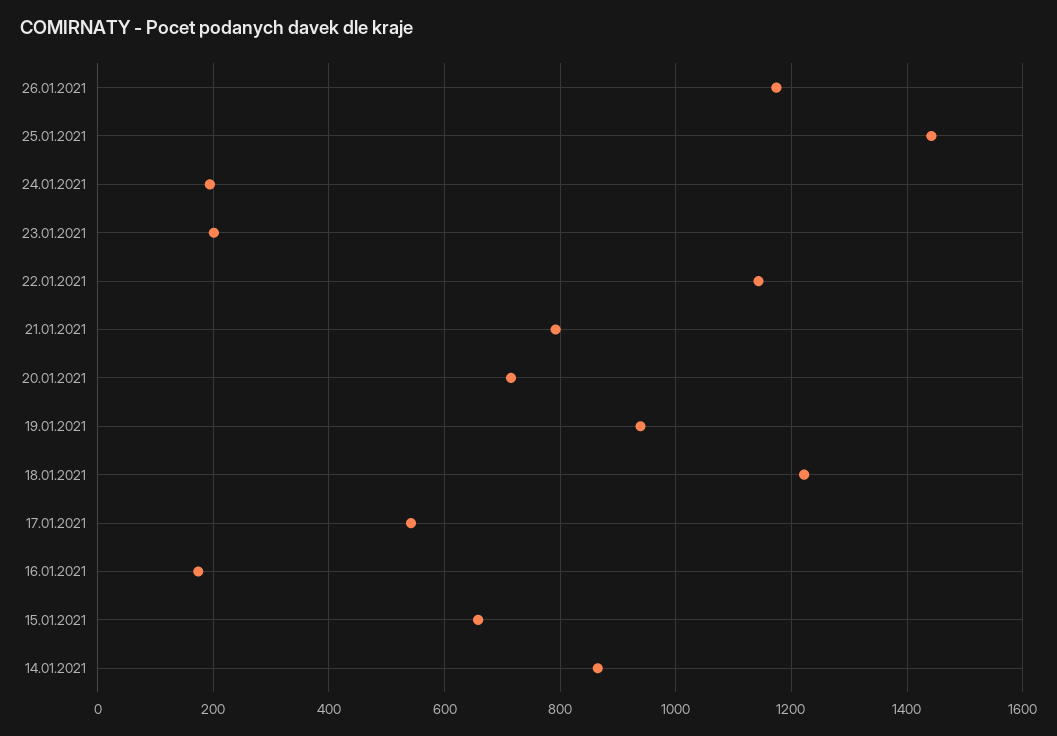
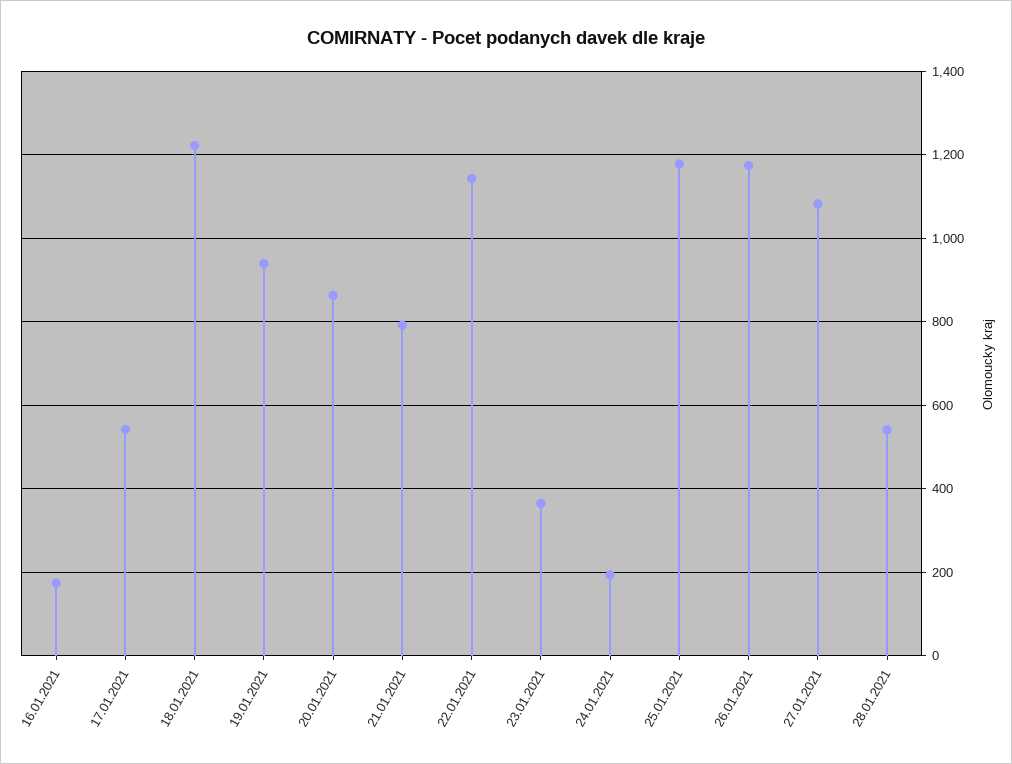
25.01.2021: 1440 -> 1180
23.01.2021: 200 -> 360
20.01.2021: 720 -> 860
15.01.2021: 660 -> none
14.01.2021: 860 -> none
27.01.2021: none -> 1080
28.01.2021: none -> 540

